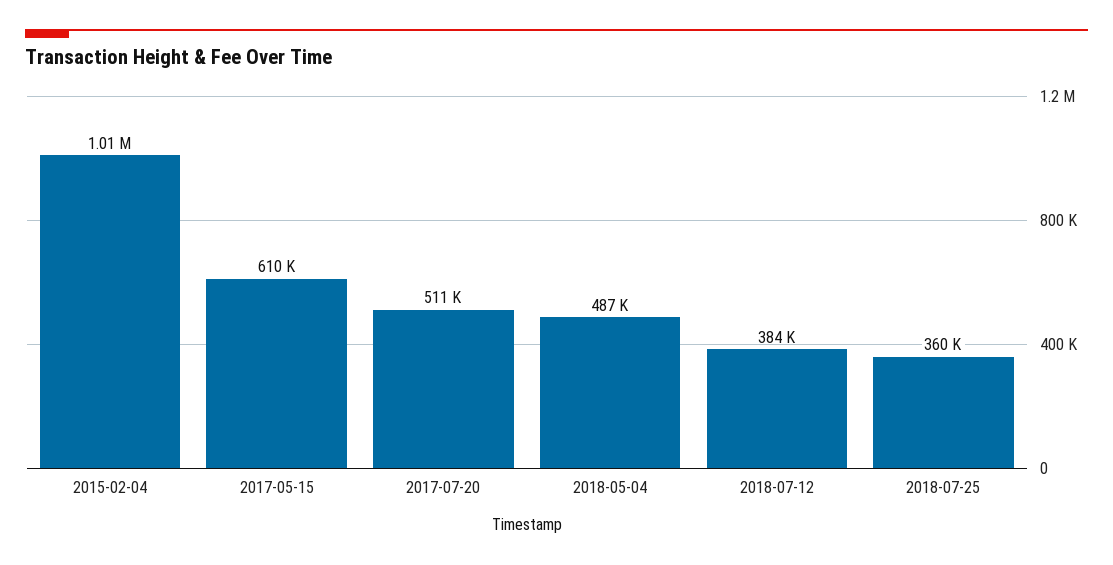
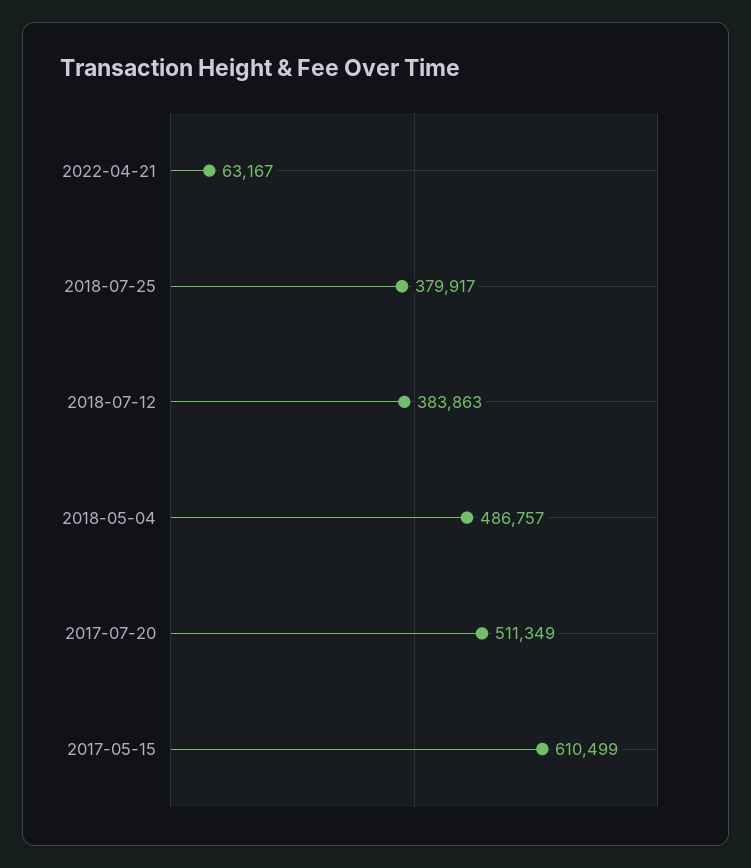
2015-02-04: 1010000 -> none
2018-07-25: 360000 -> 379917
2022-04-21: none -> 63167

